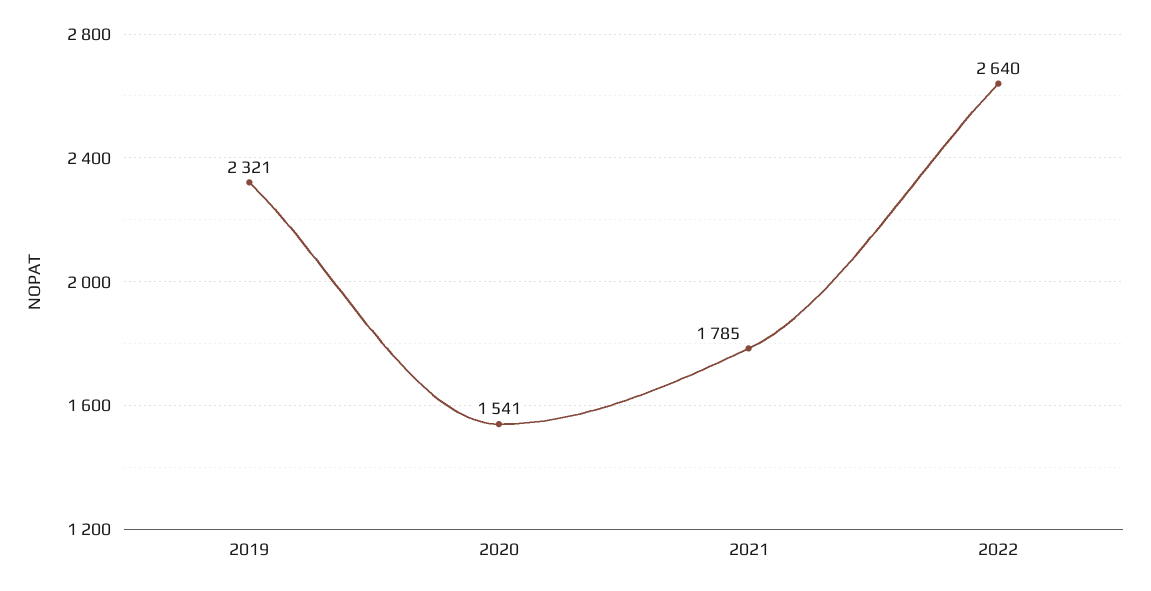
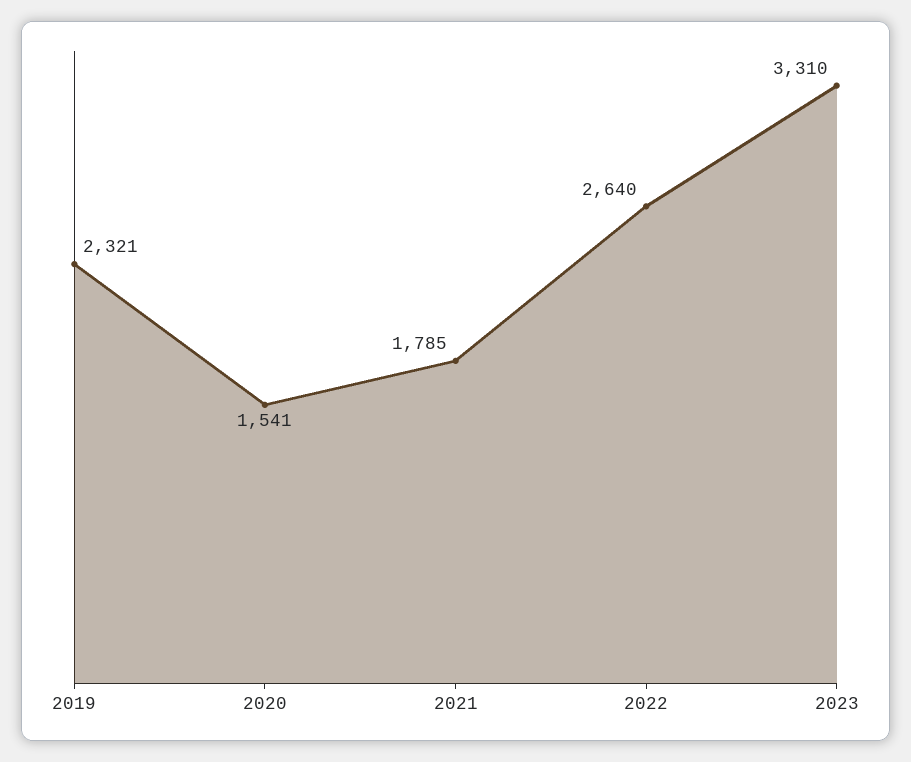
2023: none -> 3310

